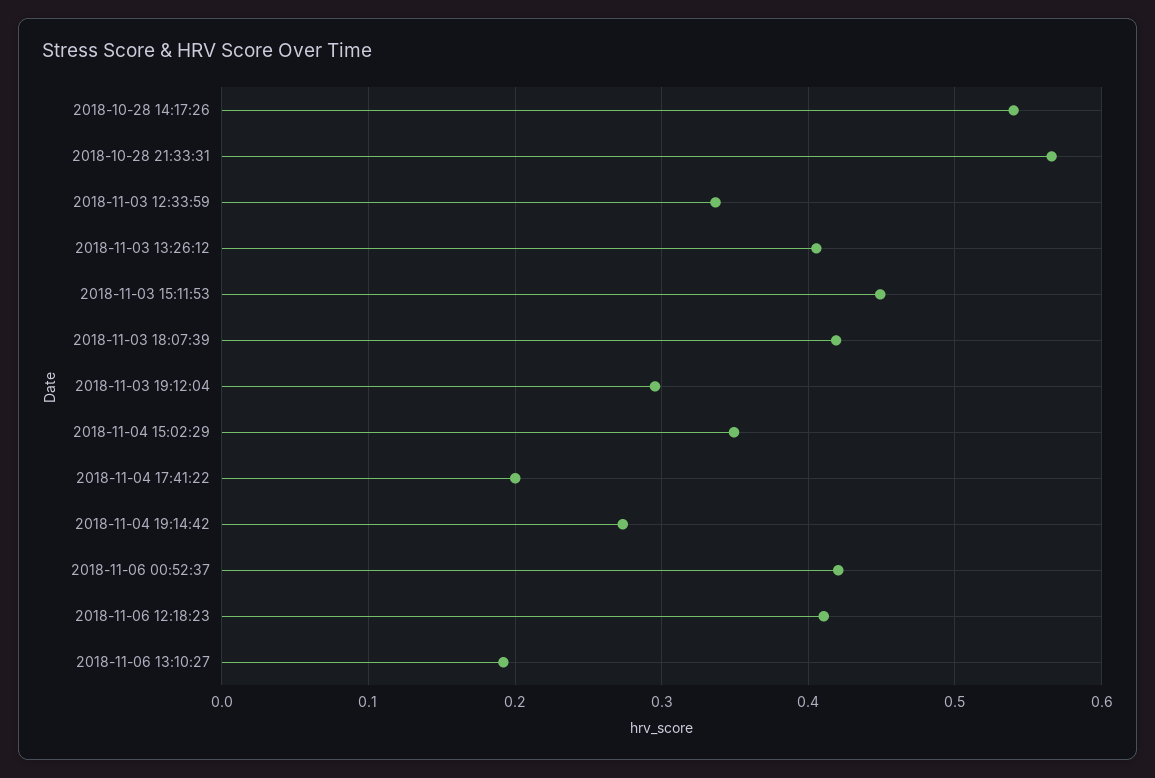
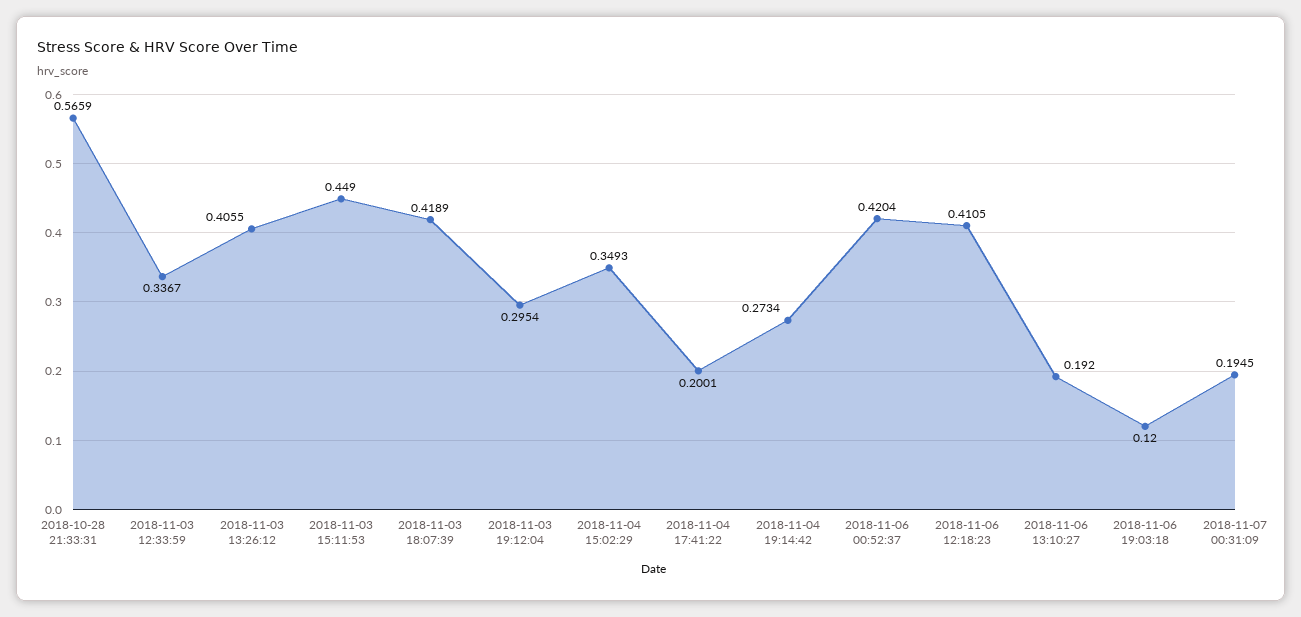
2018-10-28 14:17:26: 0.54 -> none
2018-11-06 19:03:18: none -> 0.12
2018-11-07 00:31:09: none -> 0.1945

